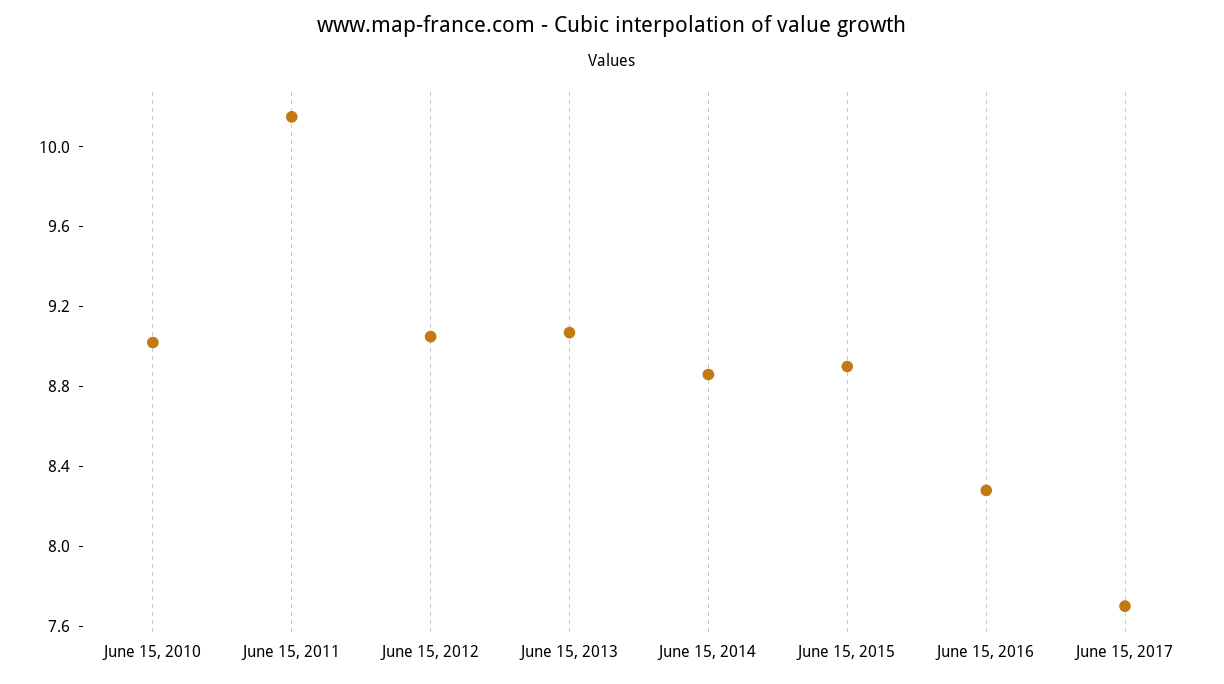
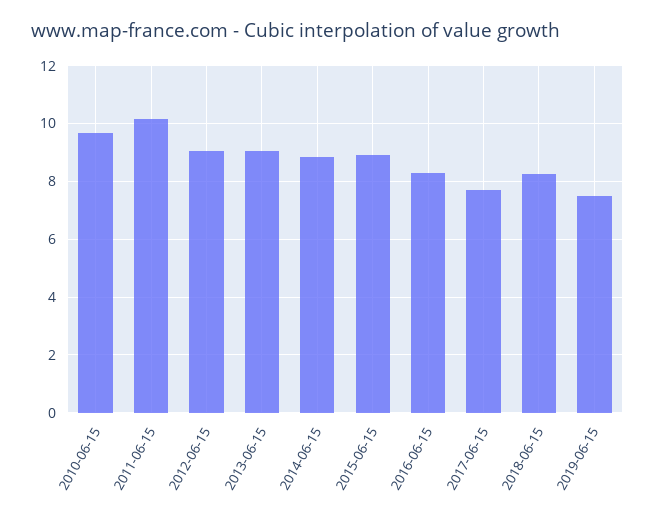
June 15, 2010: 9 -> 9.75
2018-06-15: none -> 8.25
2019-06-15: none -> 7.5

